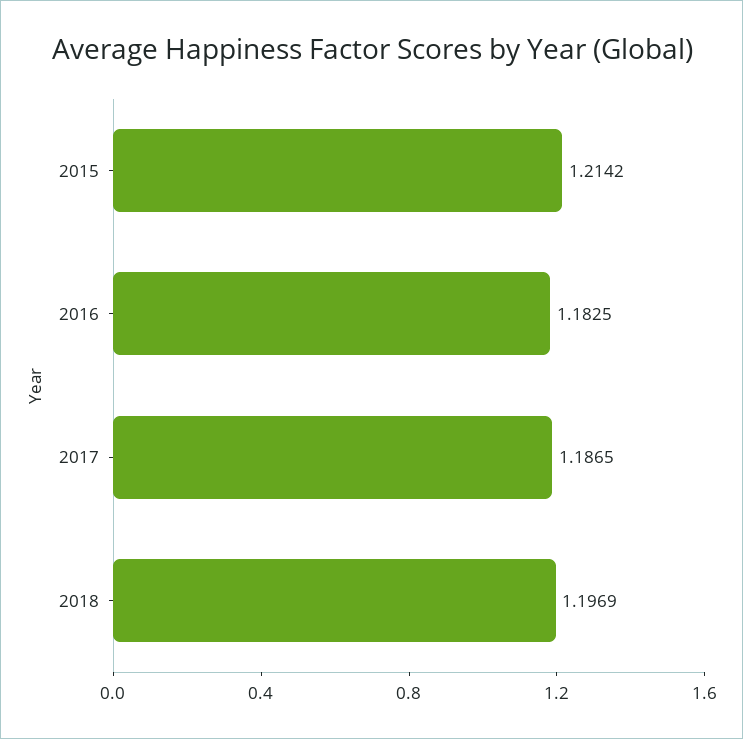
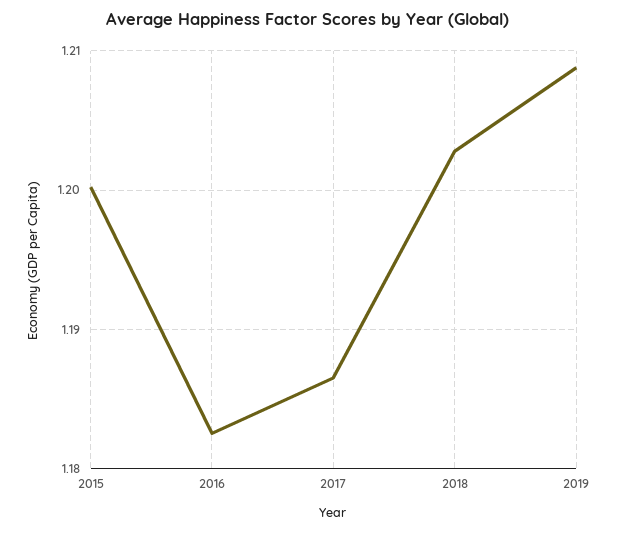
2015: 1.2142 -> 1.2
2018: 1.1969 -> 1.203
2019: none -> 1.209

